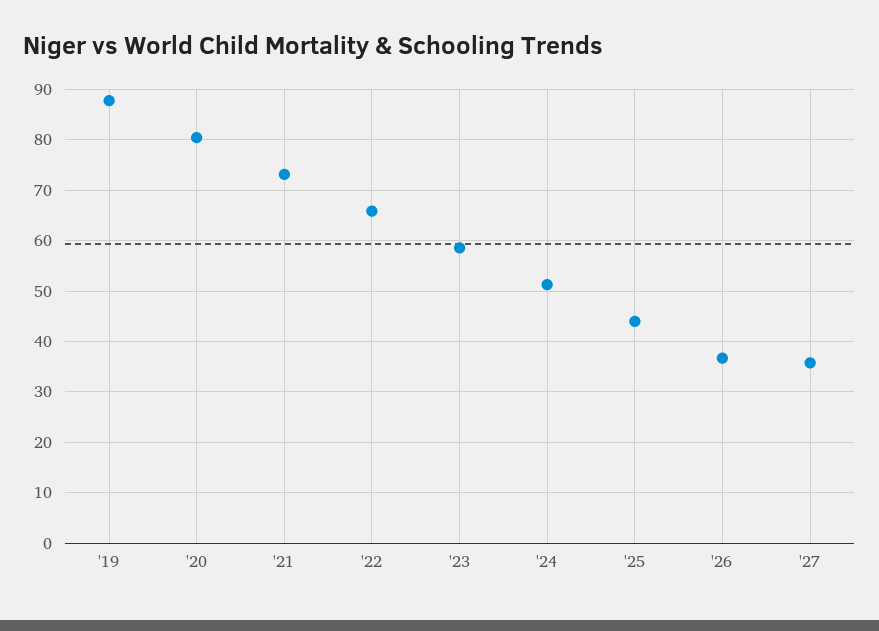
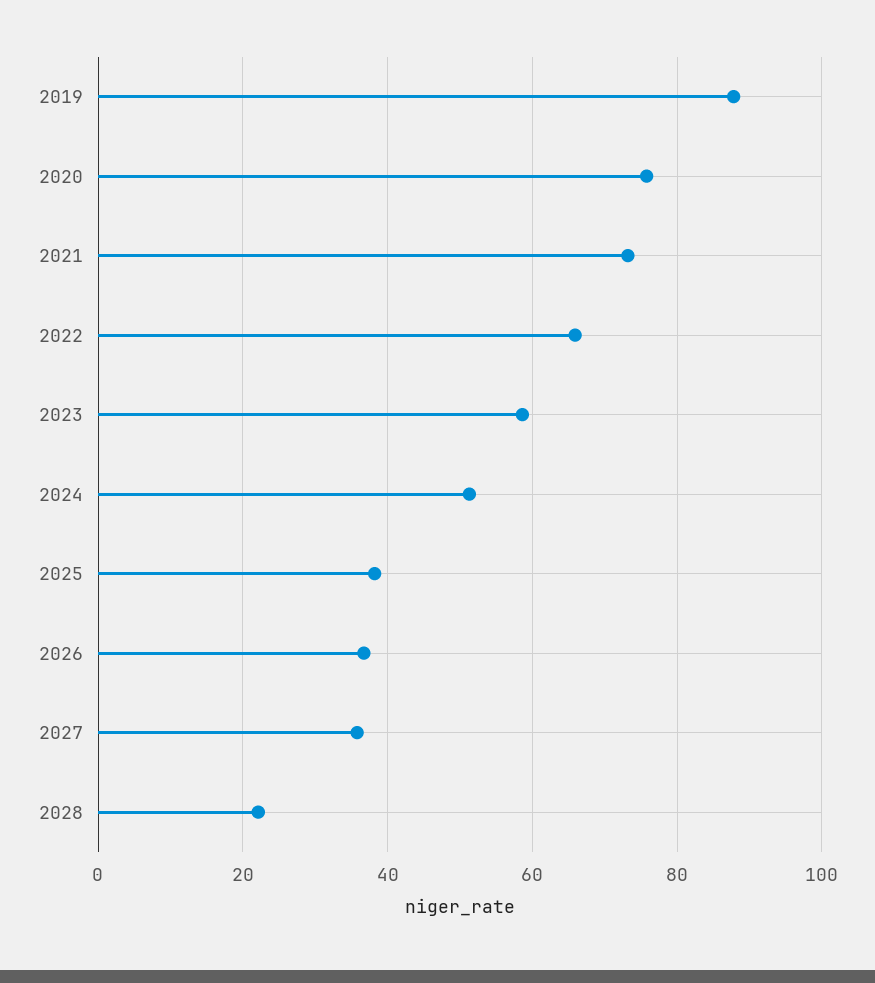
'20: 80 -> 76
'25: 44 -> 38
2028: none -> 22

